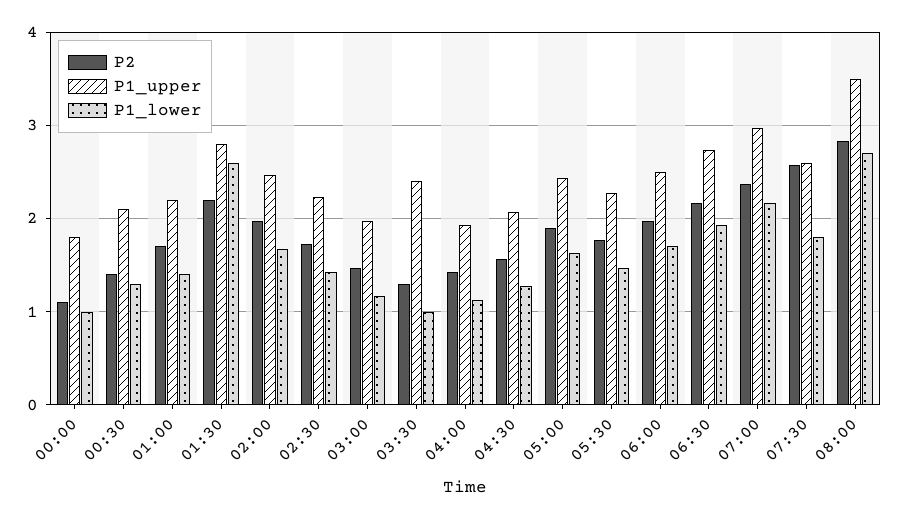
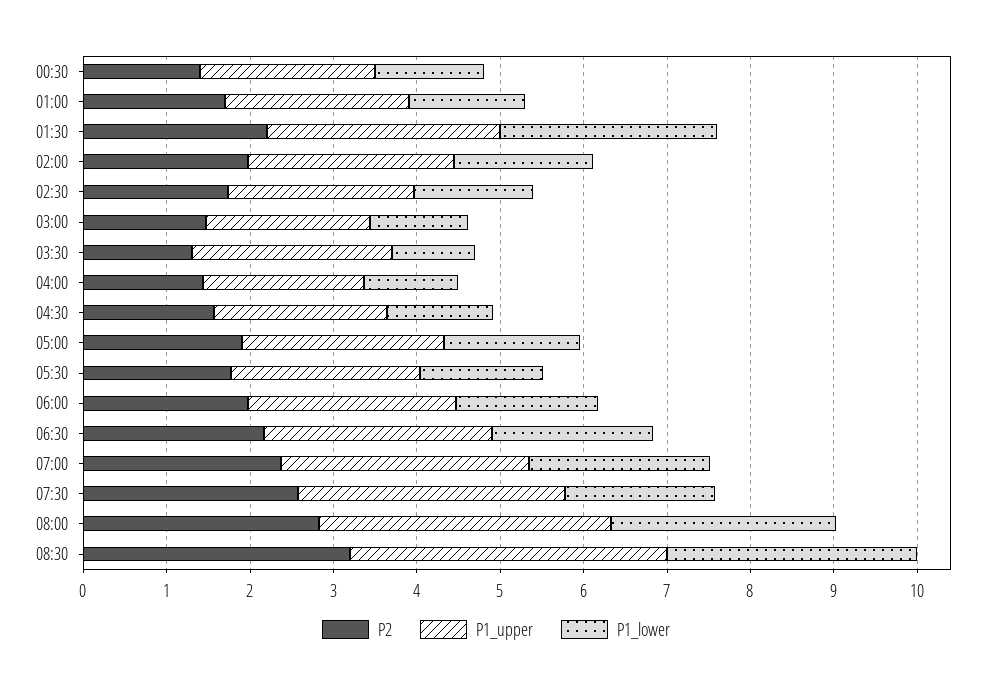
P2, 00:00: 1.1 -> none
P1_upper, 00:00: 1.8 -> none
P1_lower, 00:00: 1 -> none
P1_upper, 07:30: 2.6 -> 3.2
P2, 08:30: none -> 3.2
P1_upper, 08:30: none -> 3.8
P1_lower, 08:30: none -> 3

